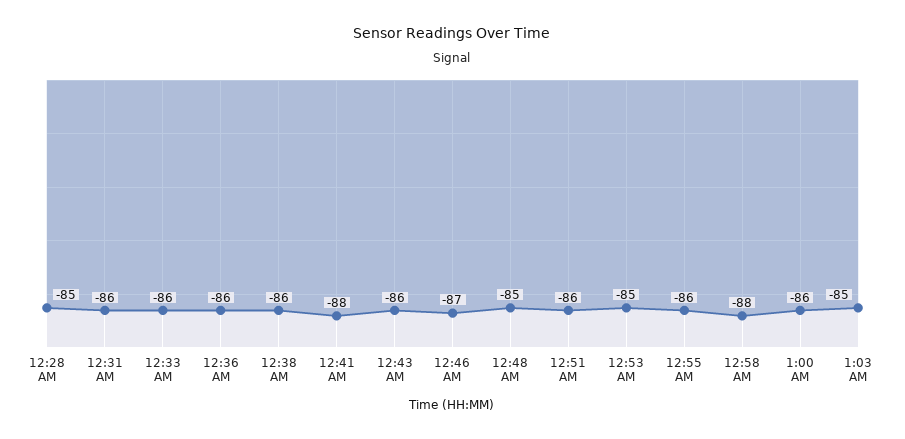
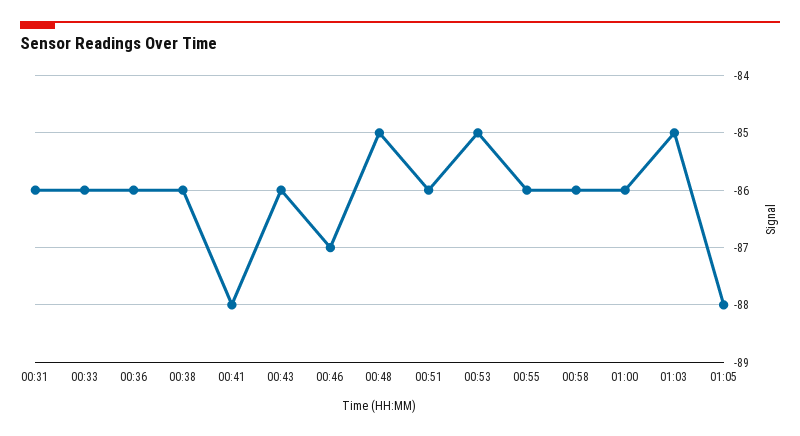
12:28 AM: -85 -> none
12:58 AM: -88 -> -86
01:05: none -> -88

